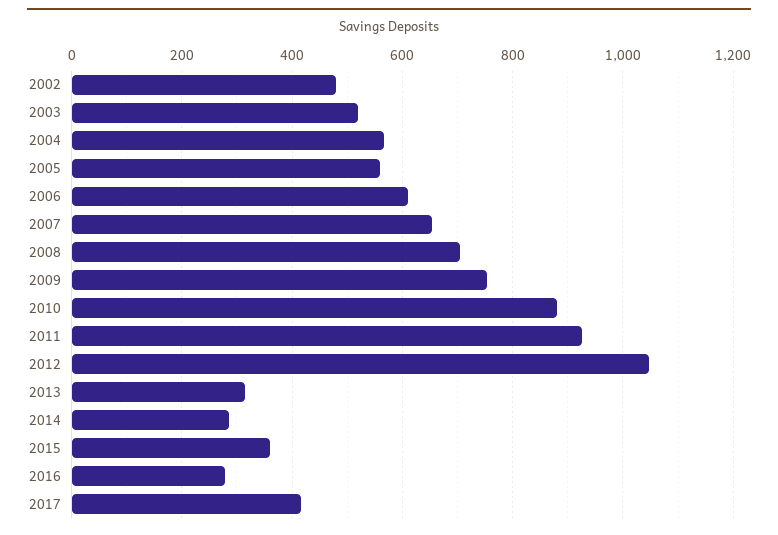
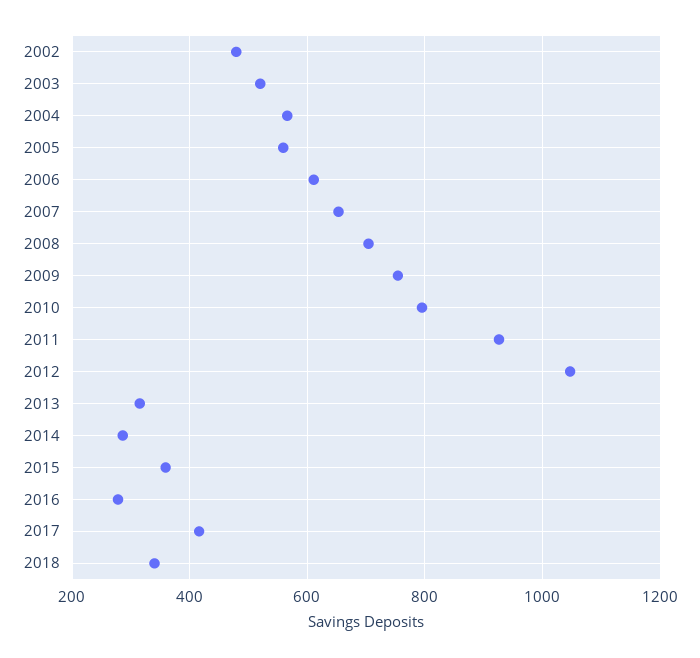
2010: 880 -> 800
2018: none -> 340

